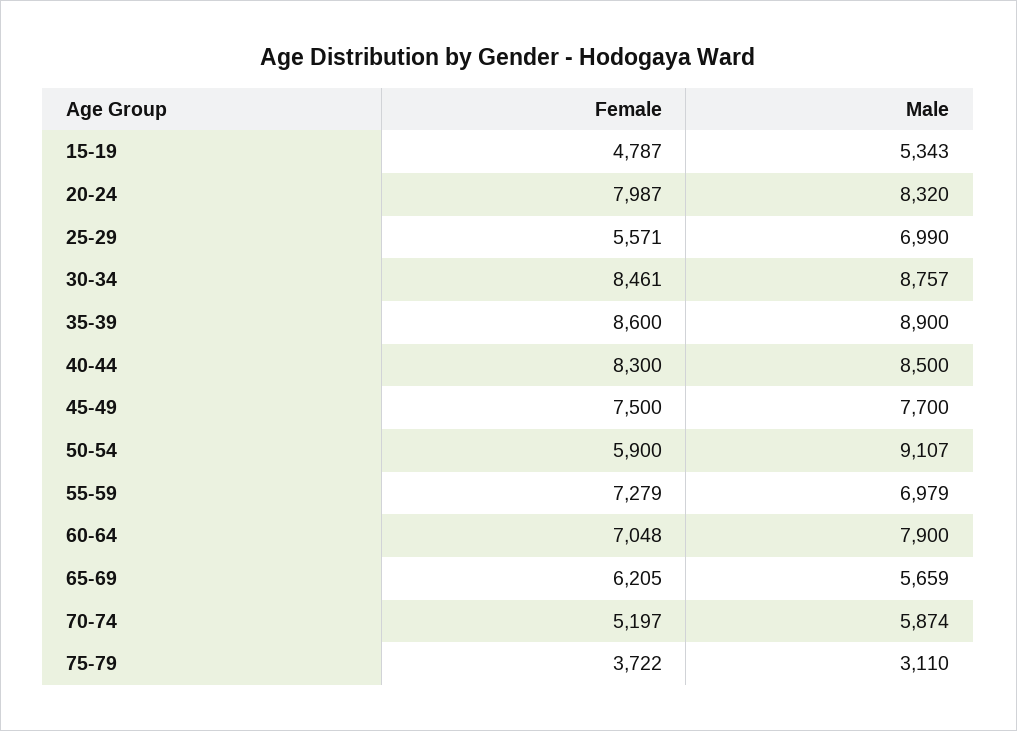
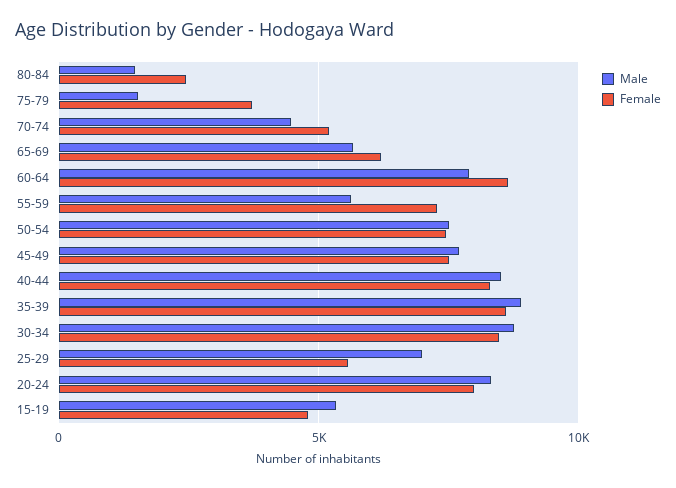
Female, 50-54: 5900 -> 7500
Male, 50-54: 9107 -> 7500
Male, 55-59: 6979 -> 5500
Female, 60-64: 7048 -> 8500
Male, 70-74: 5874 -> 4500
Male, 75-79: 3110 -> 1500
Male, 80-84: none -> 1500
Female, 80-84: none -> 2500

